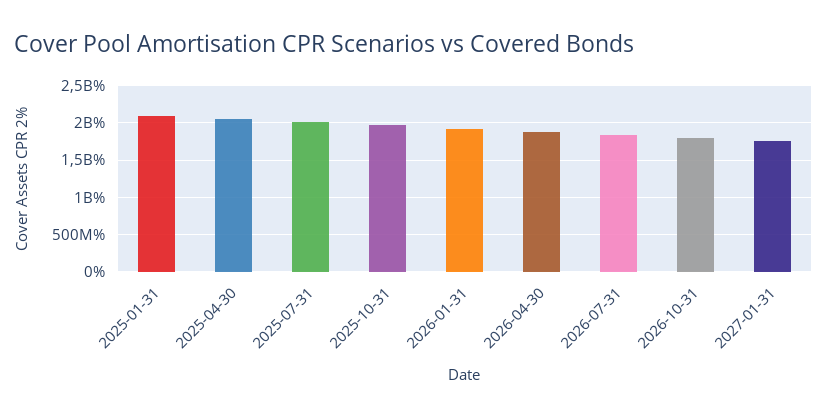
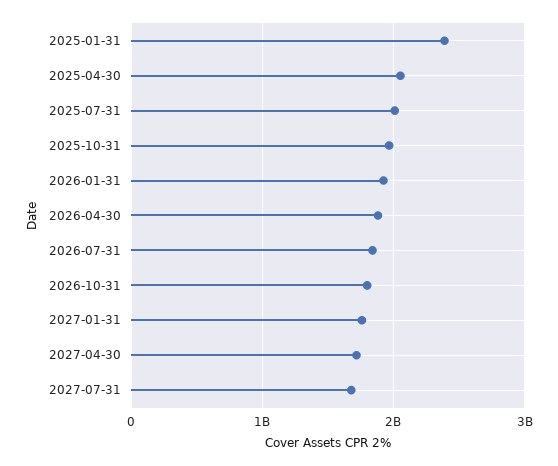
2025-01-31: 2100000000 -> 2400000000
2027-04-30: none -> 1700000000
2027-07-31: none -> 1700000000

